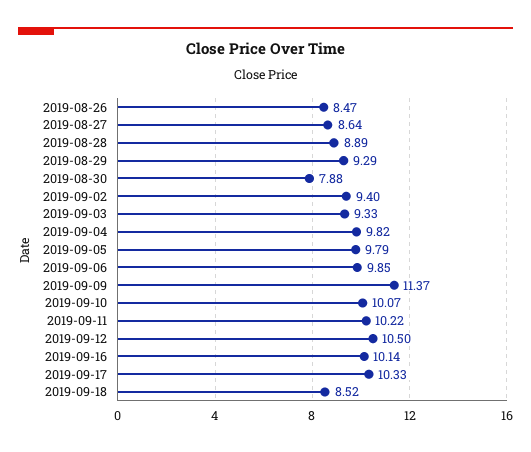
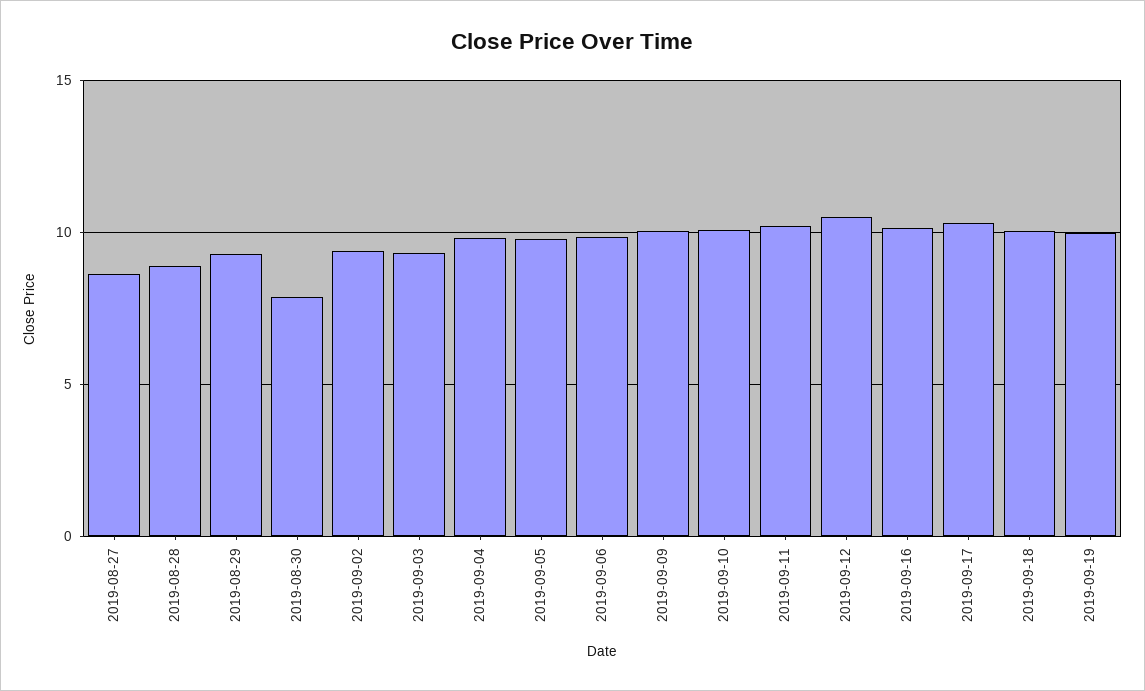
2019-08-26: 8.47 -> none
2019-09-09: 11.37 -> 10
2019-09-18: 8.52 -> 10
2019-09-19: none -> 10

